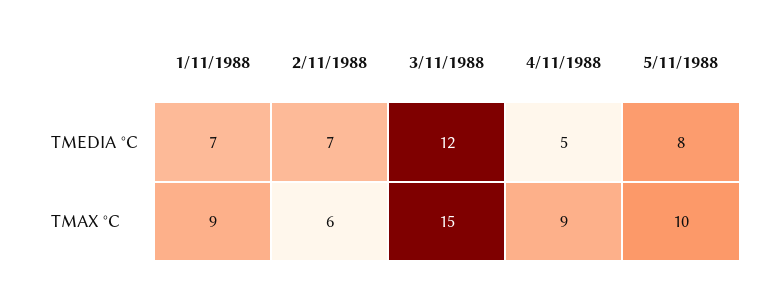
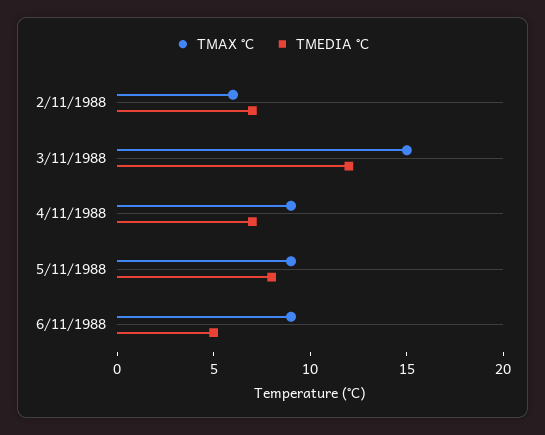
TMEDIA °C, 1/11/1988: 7 -> none
TMEDIA °C, 4/11/1988: 5 -> 7
TMAX °C, 1/11/1988: 9 -> none
TMAX °C, 5/11/1988: 10 -> 9
TMAX °C, 6/11/1988: none -> 9
TMEDIA °C, 6/11/1988: none -> 5

